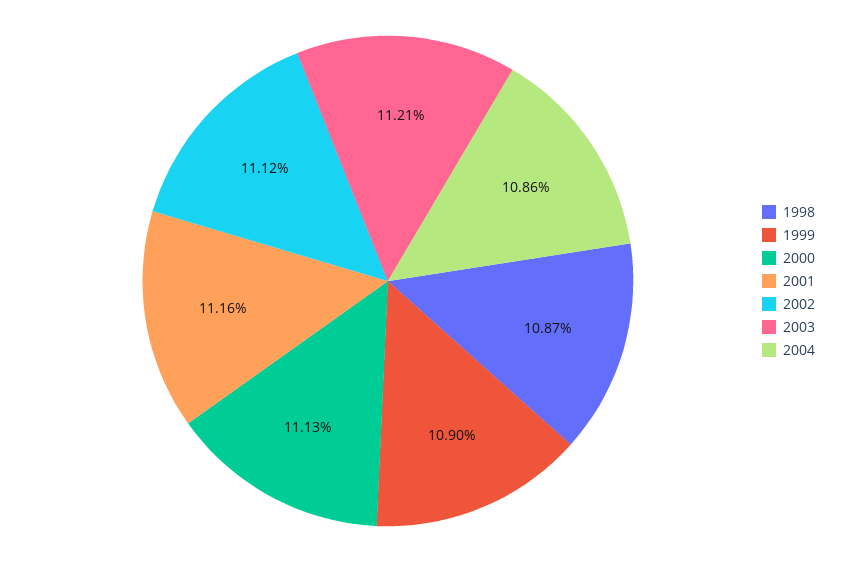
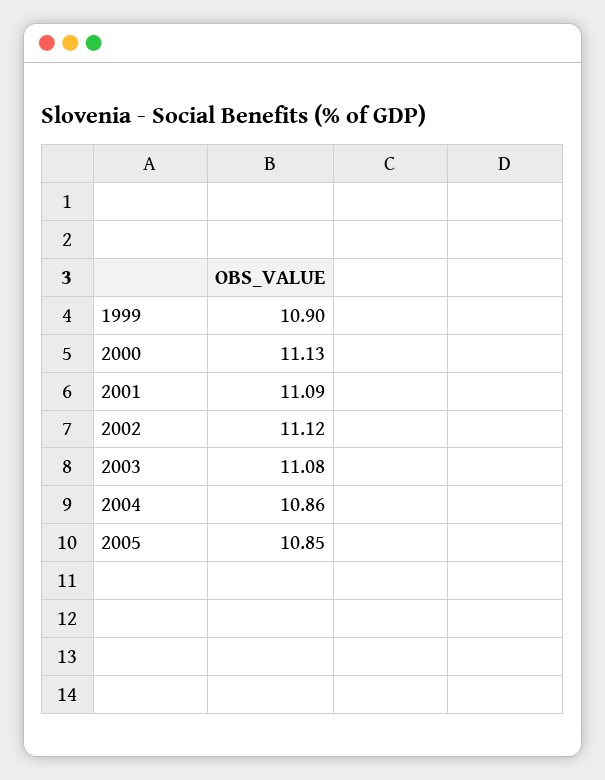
1998: 10.87 -> none
2001: 11.16 -> 11.09
2003: 11.21 -> 11.08
2005: none -> 10.85

